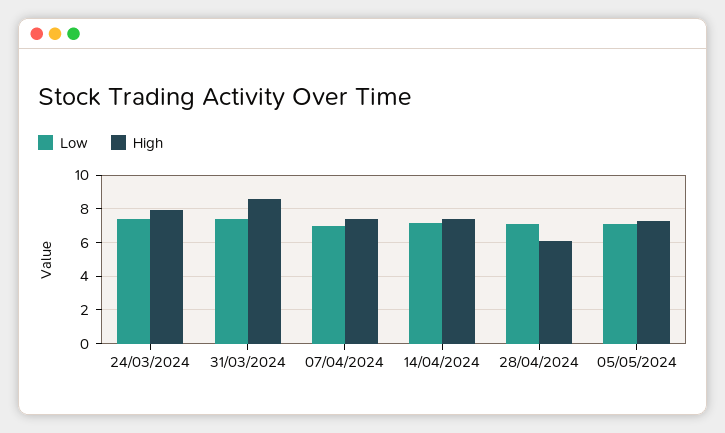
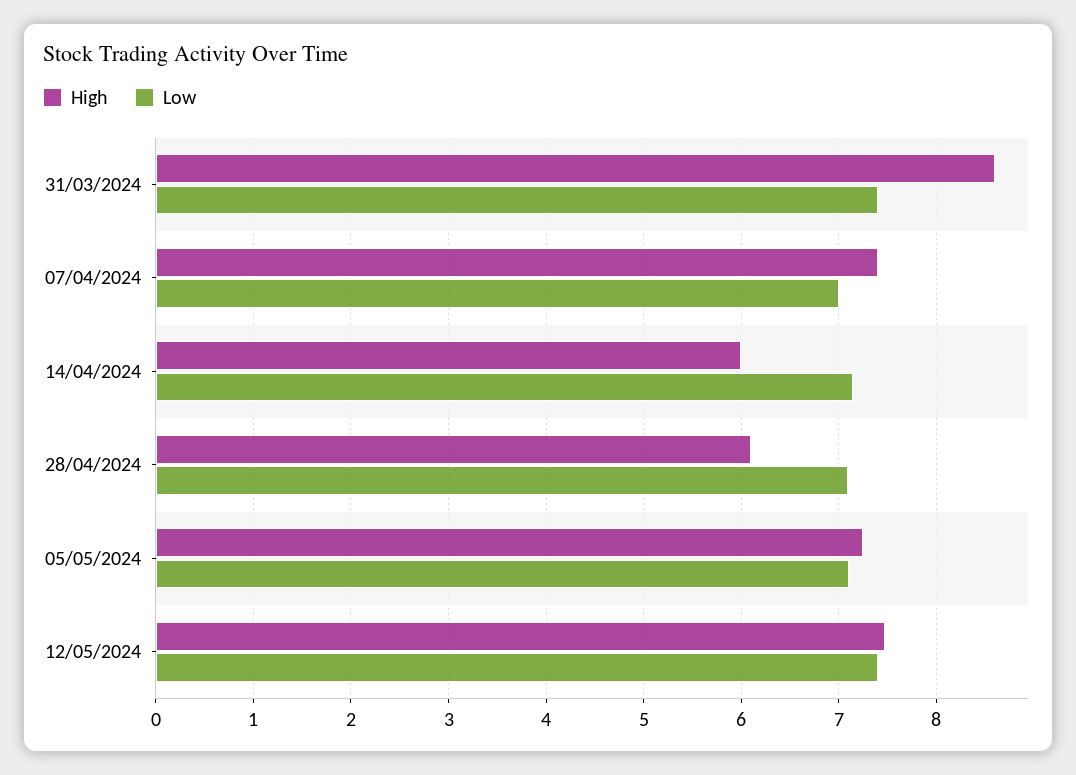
Low, 24/03/2024: 7.5 -> none
High, 24/03/2024: 8 -> none
High, 14/04/2024: 7.5 -> 6
High, 12/05/2024: none -> 7.5
Low, 12/05/2024: none -> 7.4

